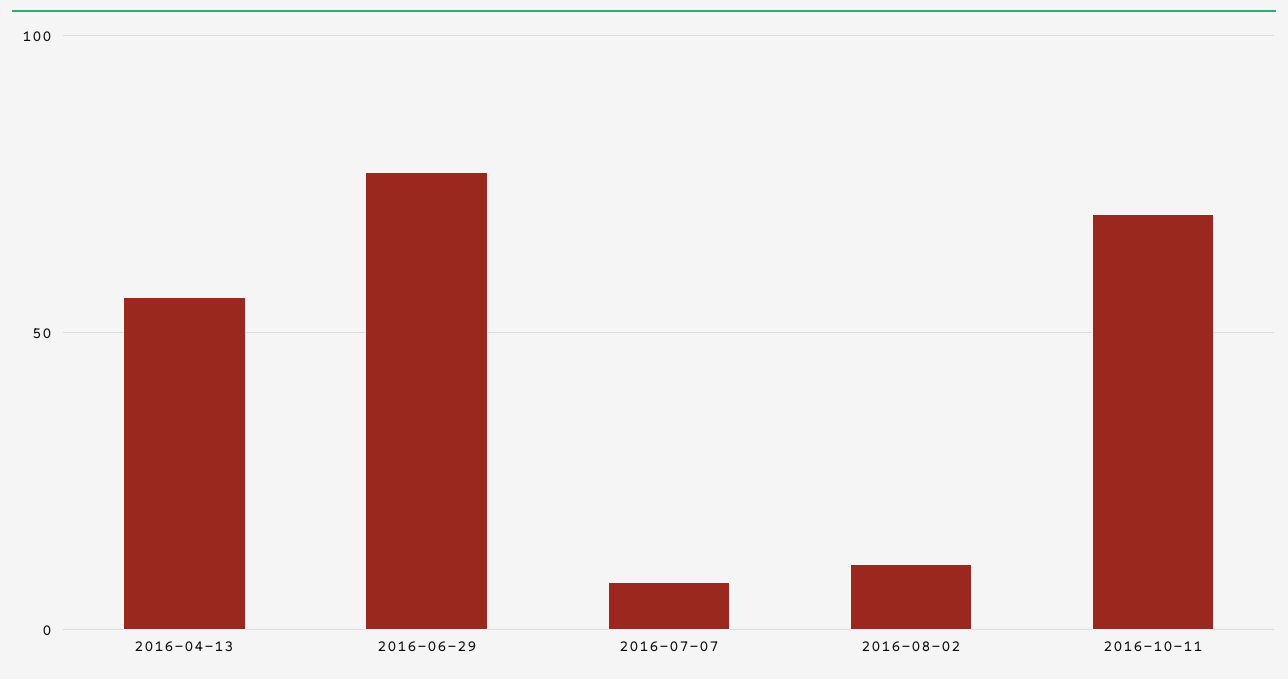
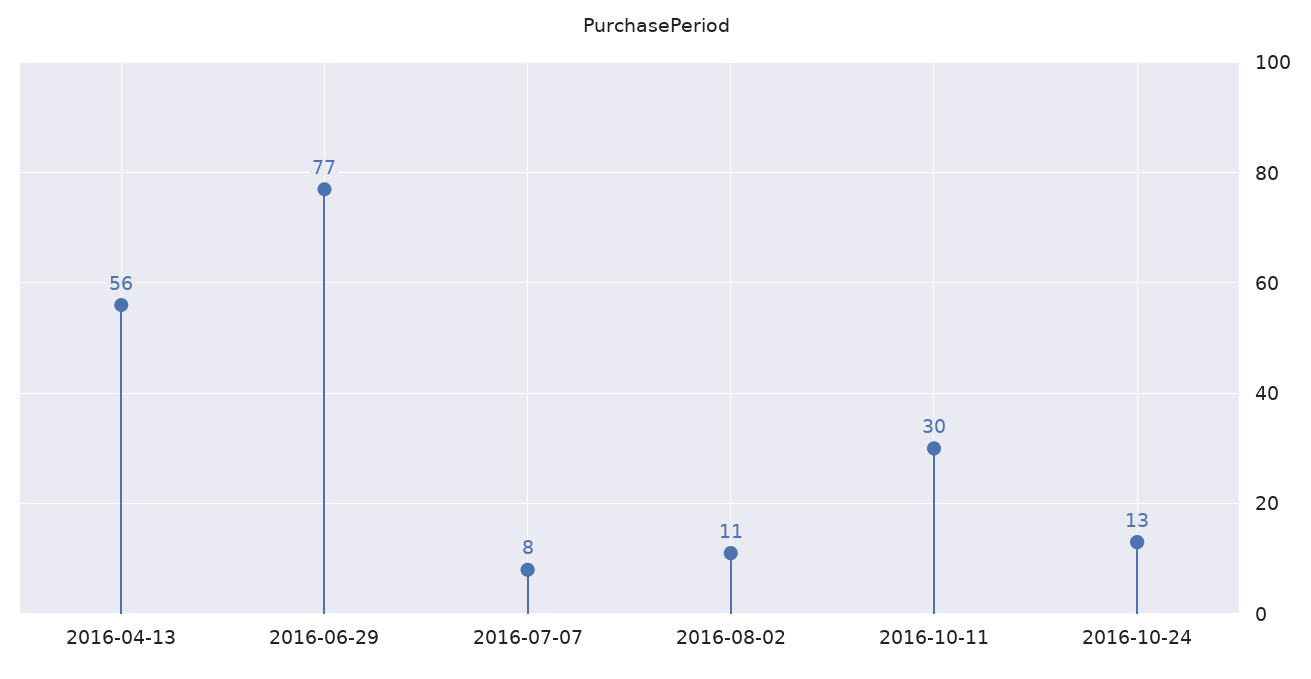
2016-10-11: 70 -> 30
2016-10-24: none -> 13

